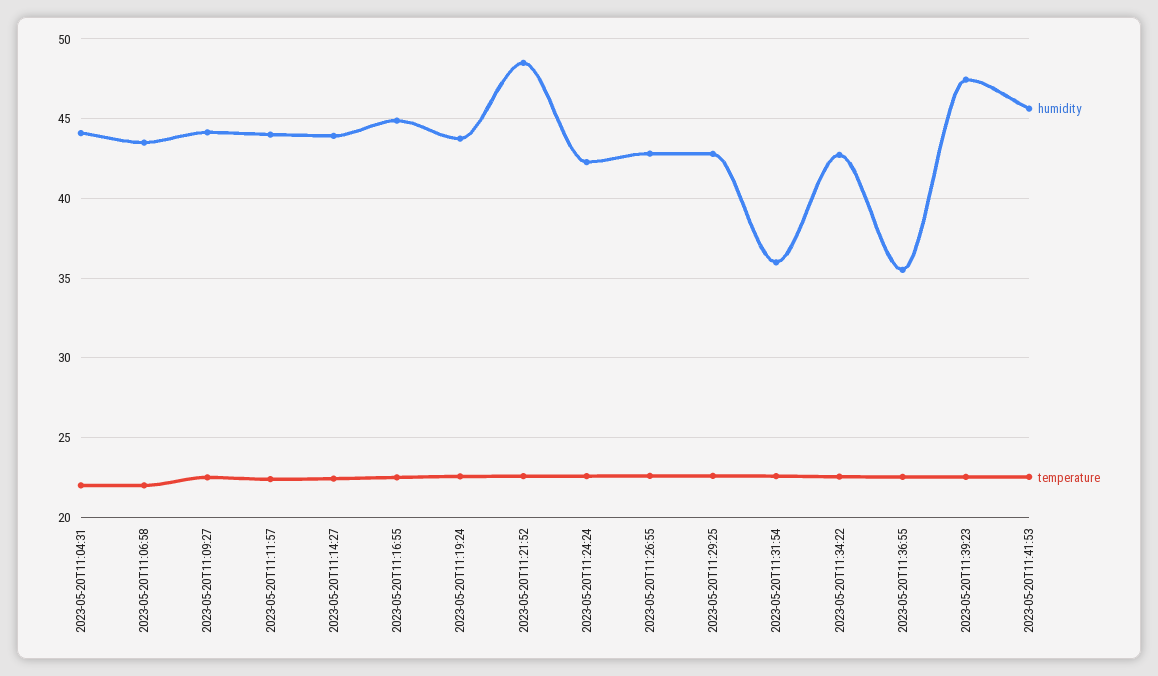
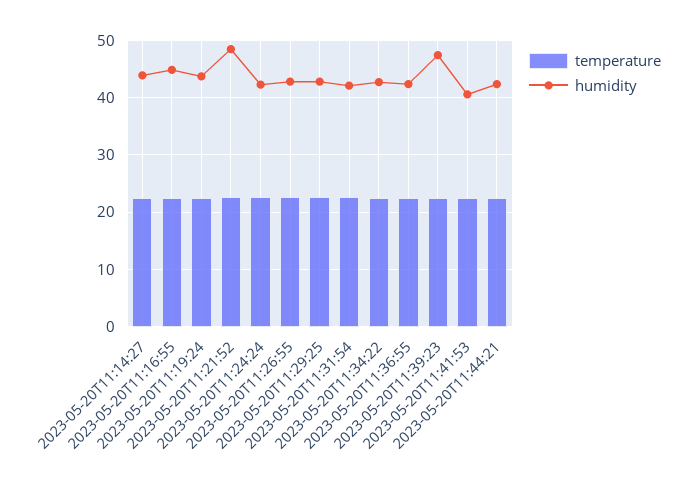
humidity, 2023-05-20T11:04:31: 44 -> none
temperature, 2023-05-20T11:04:31: 22 -> none
humidity, 2023-05-20T11:06:58: 43.5 -> none
temperature, 2023-05-20T11:06:58: 22 -> none
humidity, 2023-05-20T11:09:27: 44 -> none
temperature, 2023-05-20T11:09:27: 22.5 -> none
humidity, 2023-05-20T11:11:57: 44 -> none
temperature, 2023-05-20T11:11:57: 22.5 -> none
humidity, 2023-05-20T11:31:54: 36 -> 42
humidity, 2023-05-20T11:36:55: 35.5 -> 42
humidity, 2023-05-20T11:41:53: 45.5 -> 40
temperature, 2023-05-20T11:44:21: none -> 22
humidity, 2023-05-20T11:44:21: none -> 42

